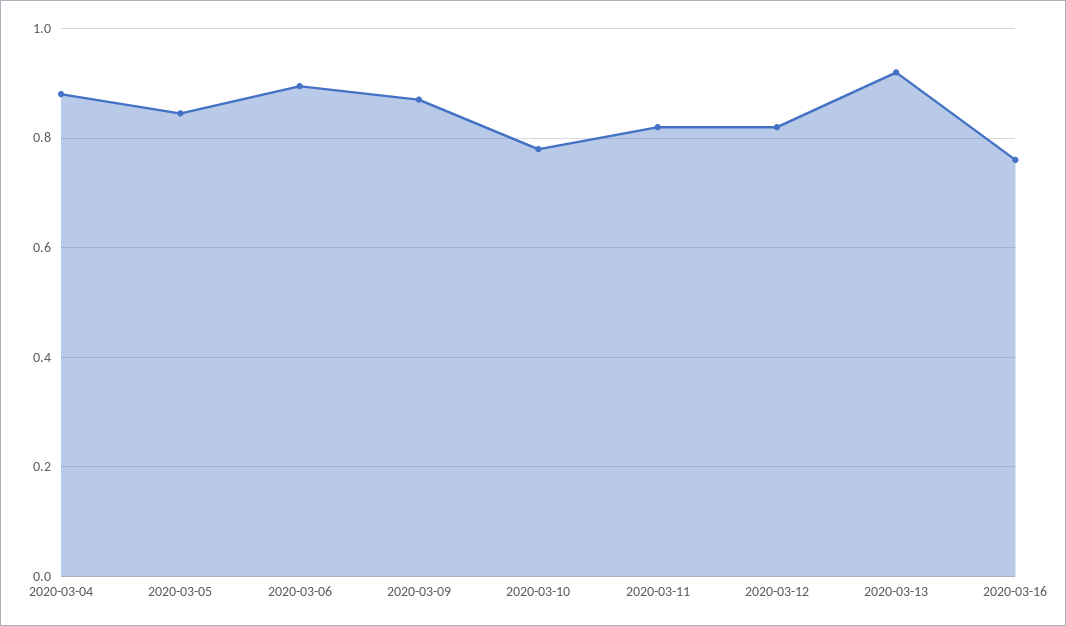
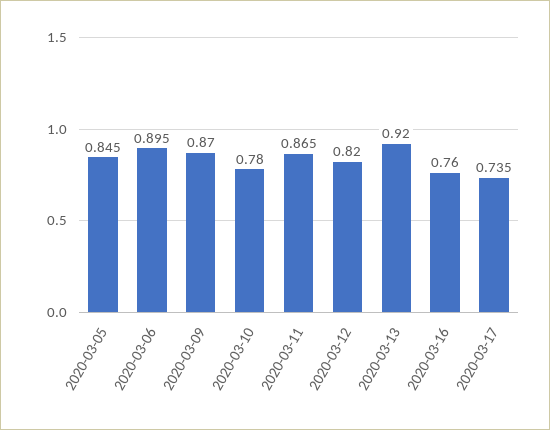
2020-03-04: 0.88 -> none
2020-03-11: 0.82 -> 0.865
2020-03-17: none -> 0.735

